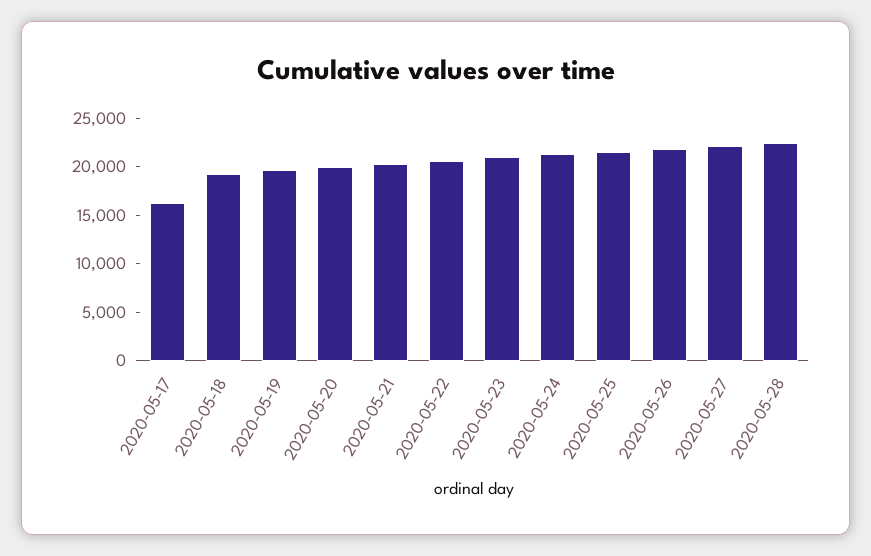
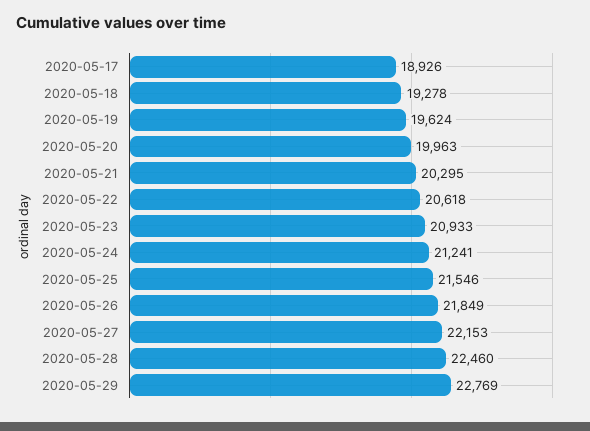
2020-05-17: 16000 -> 18926
2020-05-29: none -> 22769

